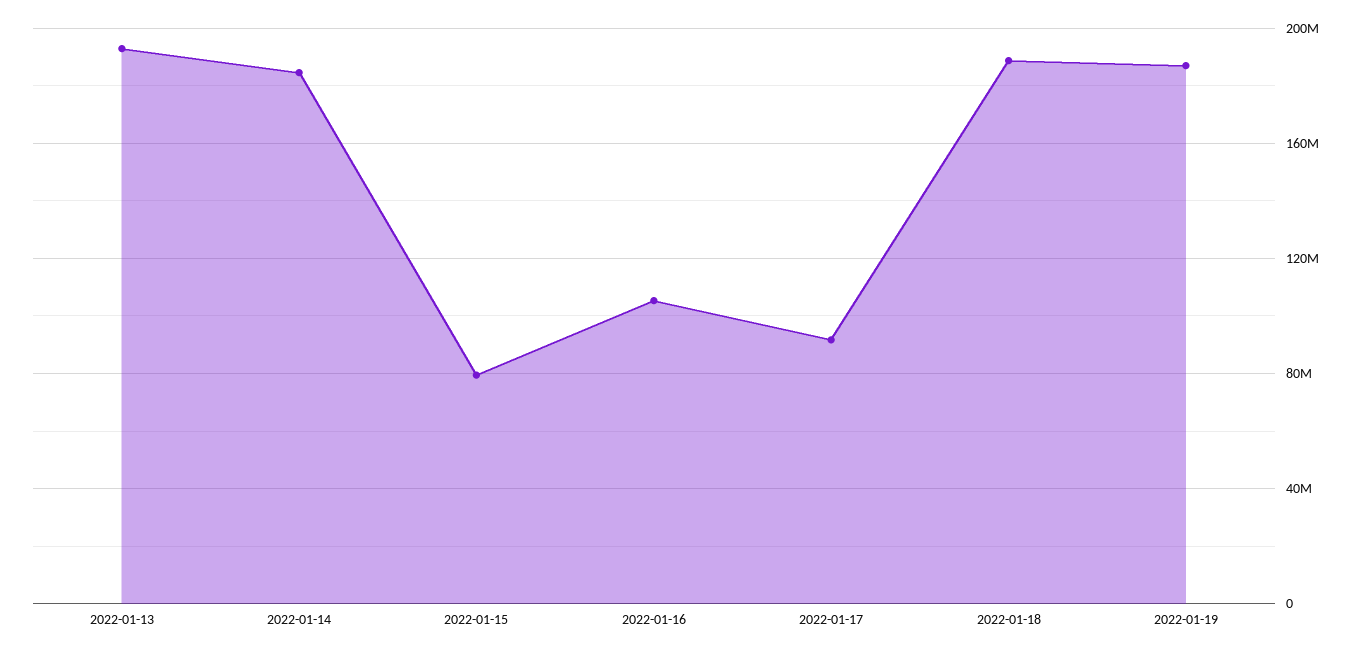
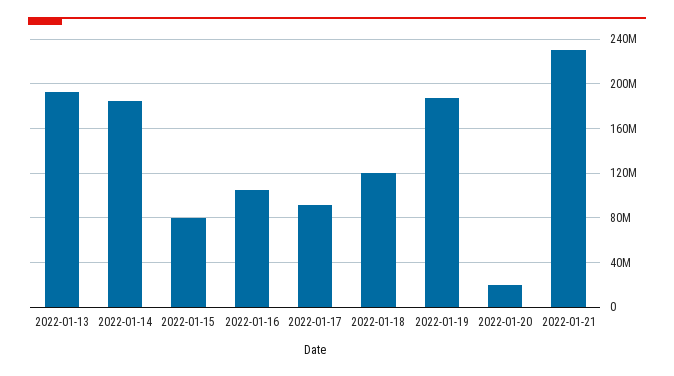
2022-01-18: 190000000 -> 120000000
2022-01-20: none -> 20000000
2022-01-21: none -> 230000000

